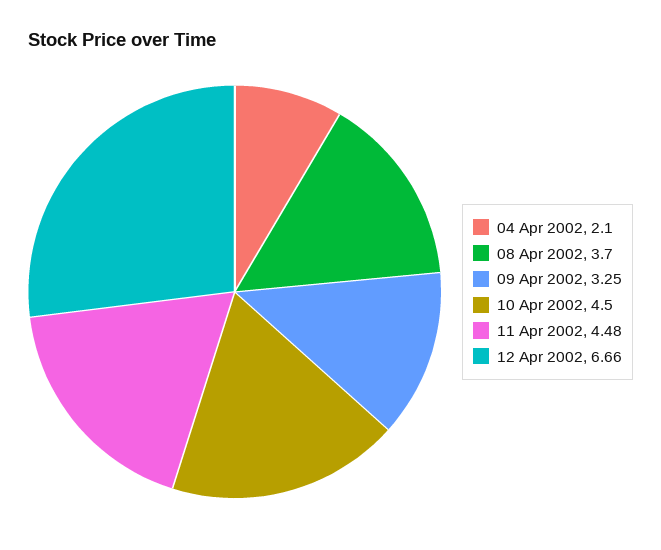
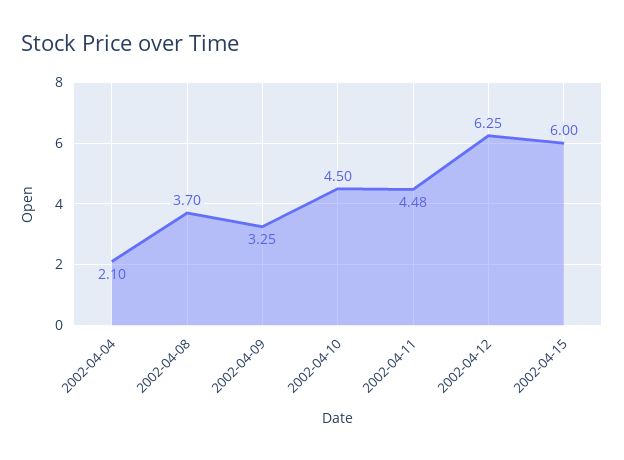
12 Apr 2002: 6.66 -> 6.25
2002-04-15: none -> 6

